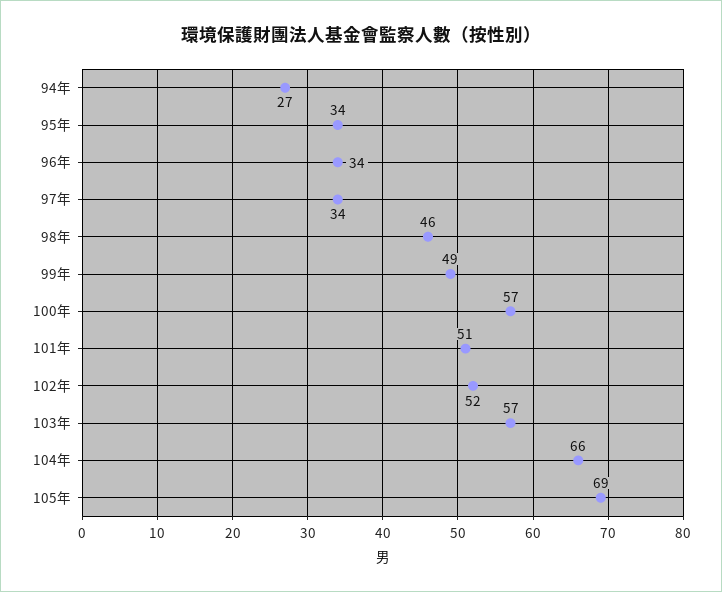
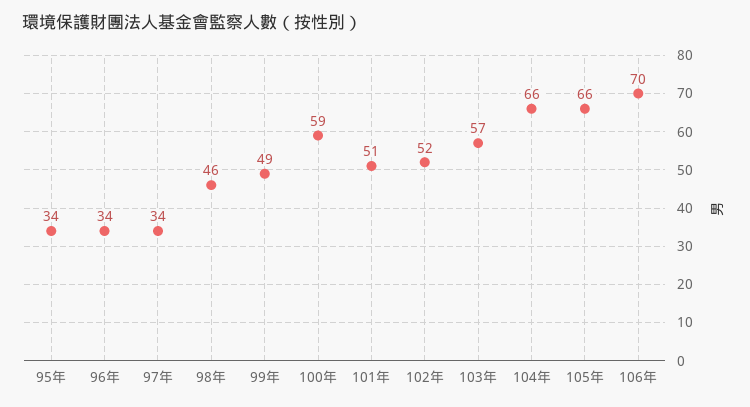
94年: 27 -> none
100年: 57 -> 59
105年: 69 -> 66
106年: none -> 70

